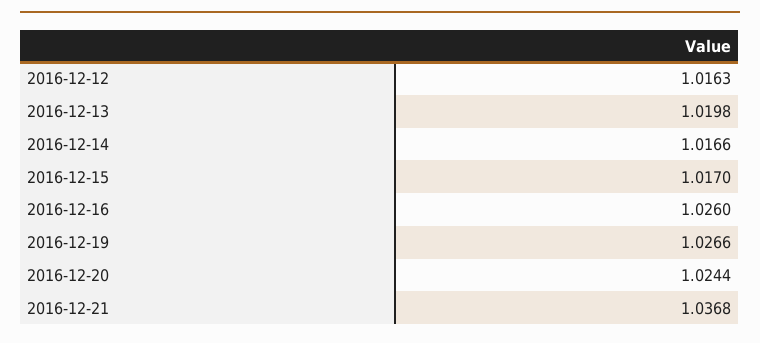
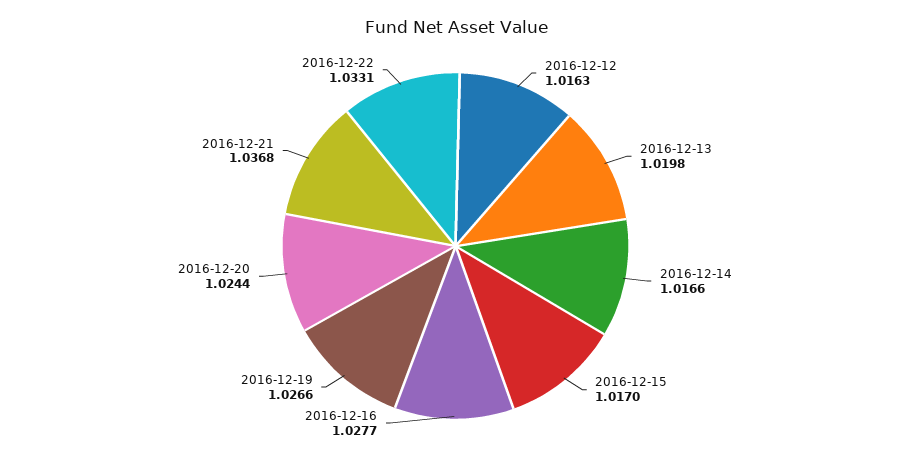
2016-12-16: 1.026 -> 1.0277
2016-12-22: none -> 1.0331

